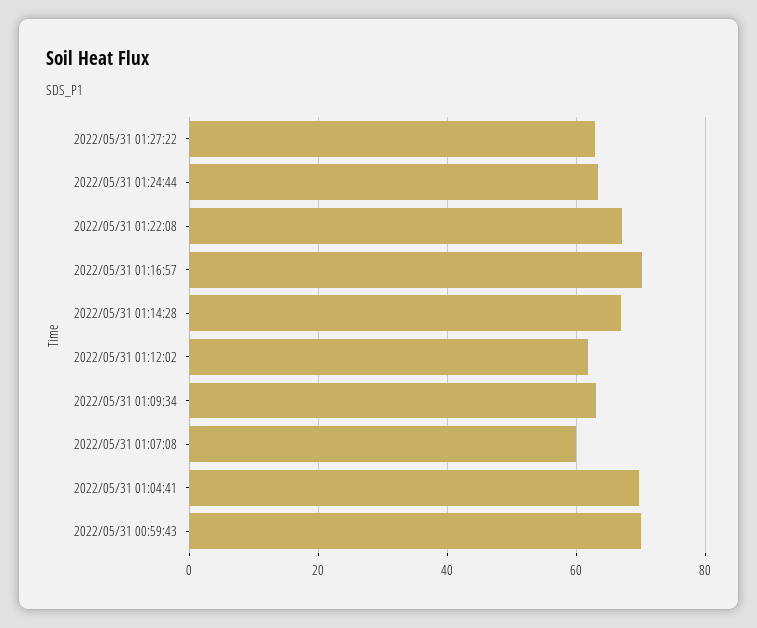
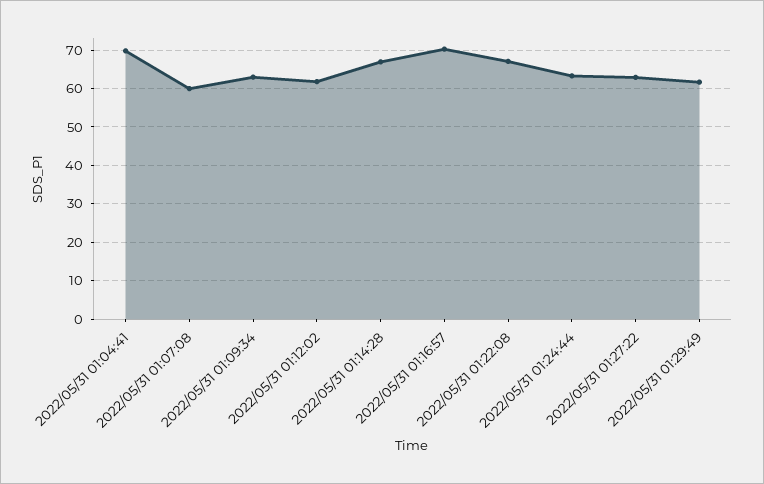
2022/05/31 00:59:43: 70 -> none
2022/05/31 01:29:49: none -> 62

